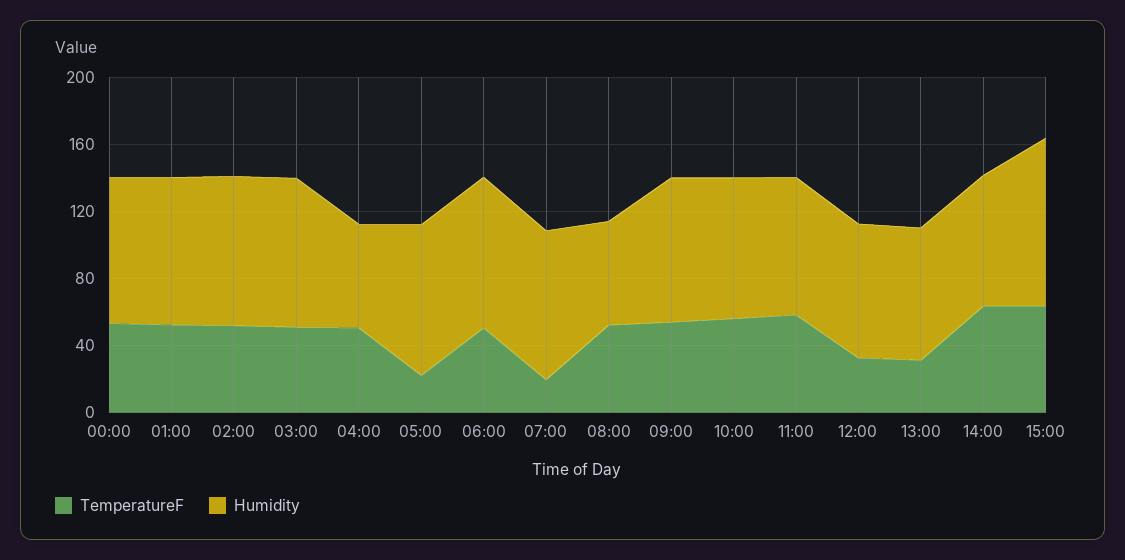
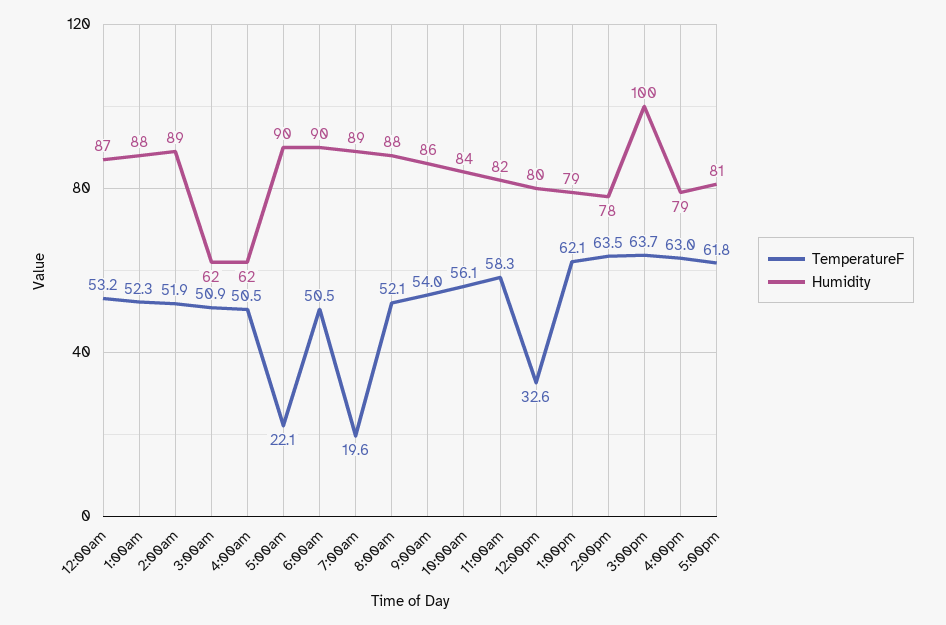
Humidity, 03:00: 90 -> 62
Humidity, 08:00: 60 -> 88
TemperatureF, 13:00: 30 -> 62.1
TemperatureF, 4:00pm: none -> 63
Humidity, 4:00pm: none -> 79
TemperatureF, 5:00pm: none -> 61.8
Humidity, 5:00pm: none -> 81

